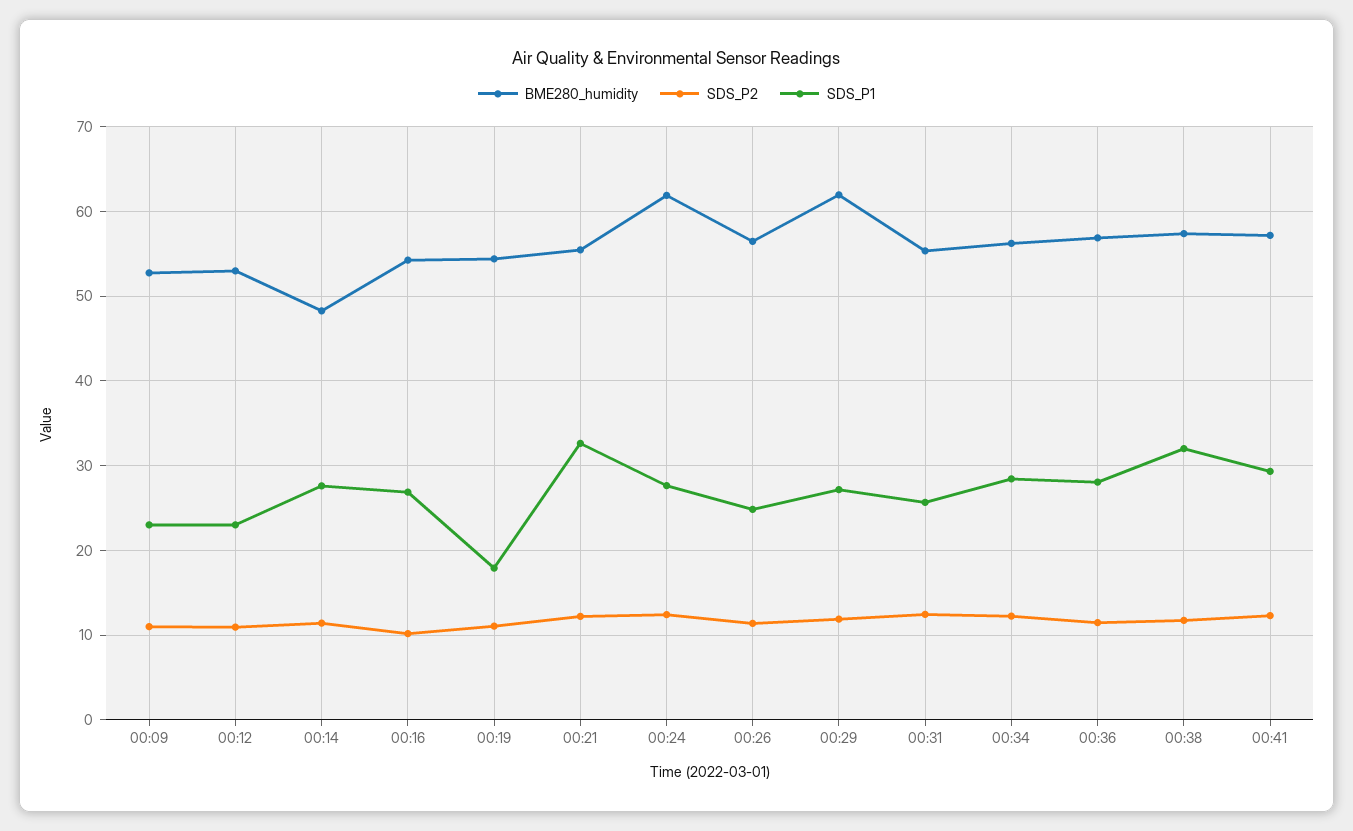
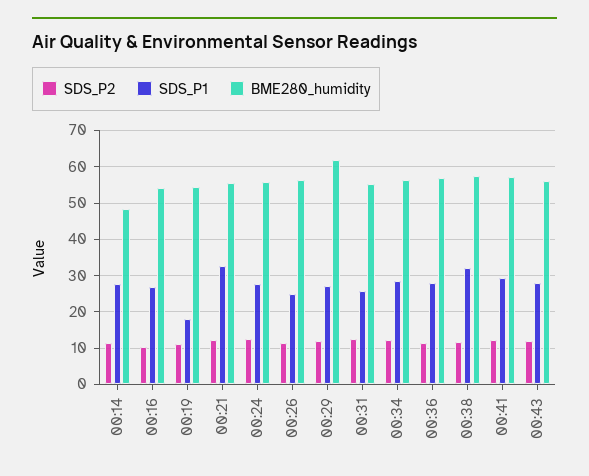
BME280_humidity, 00:09: 53 -> none
SDS_P2, 00:09: 11 -> none
SDS_P1, 00:09: 23 -> none
BME280_humidity, 00:12: 53 -> none
SDS_P2, 00:12: 11 -> none
SDS_P1, 00:12: 23 -> none
BME280_humidity, 00:24: 62 -> 56
SDS_P2, 00:43: none -> 12
SDS_P1, 00:43: none -> 28
BME280_humidity, 00:43: none -> 56

